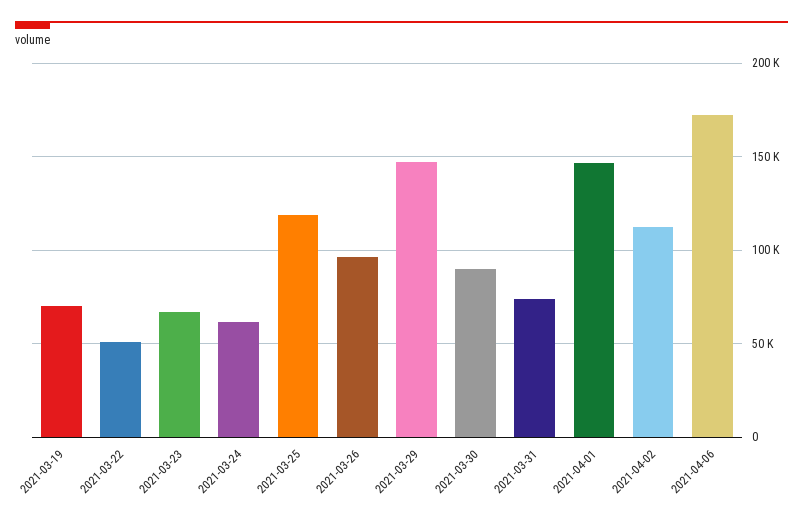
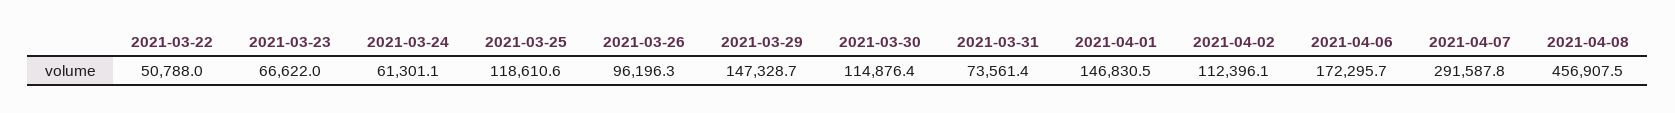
2021-03-19: 70000 -> none
2021-03-30: 90000 -> 114876.4
2021-04-07: none -> 291587.8
2021-04-08: none -> 456907.5

